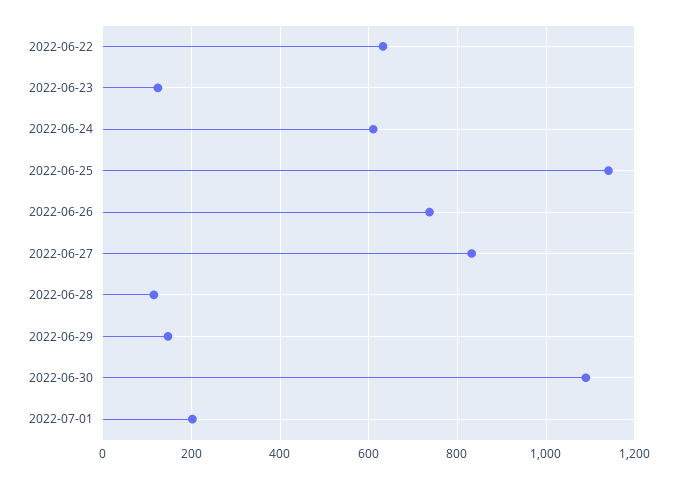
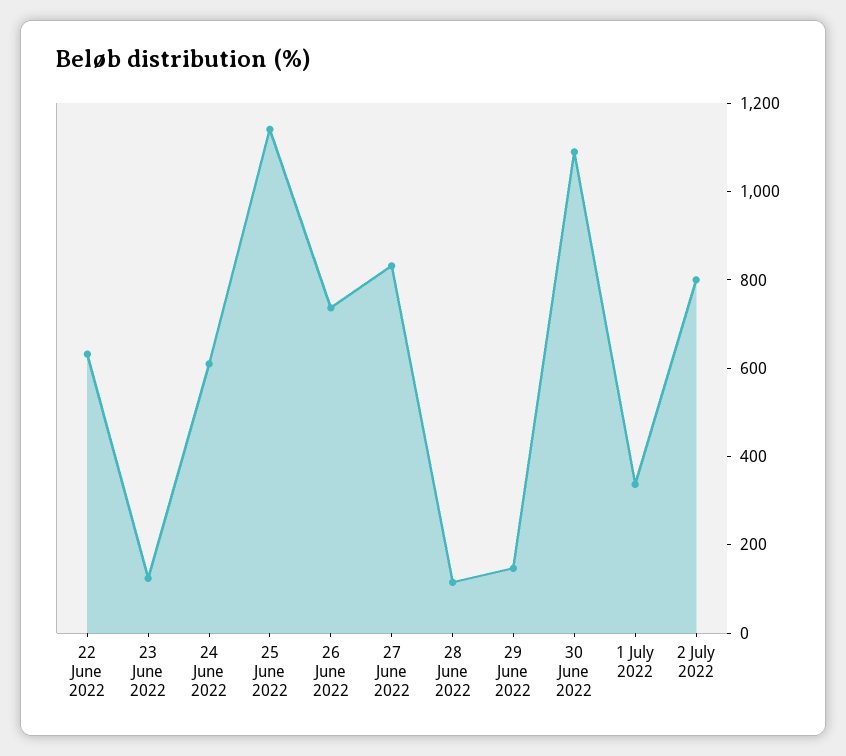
2022-07-01: 200 -> 350
2 July 2022: none -> 800

